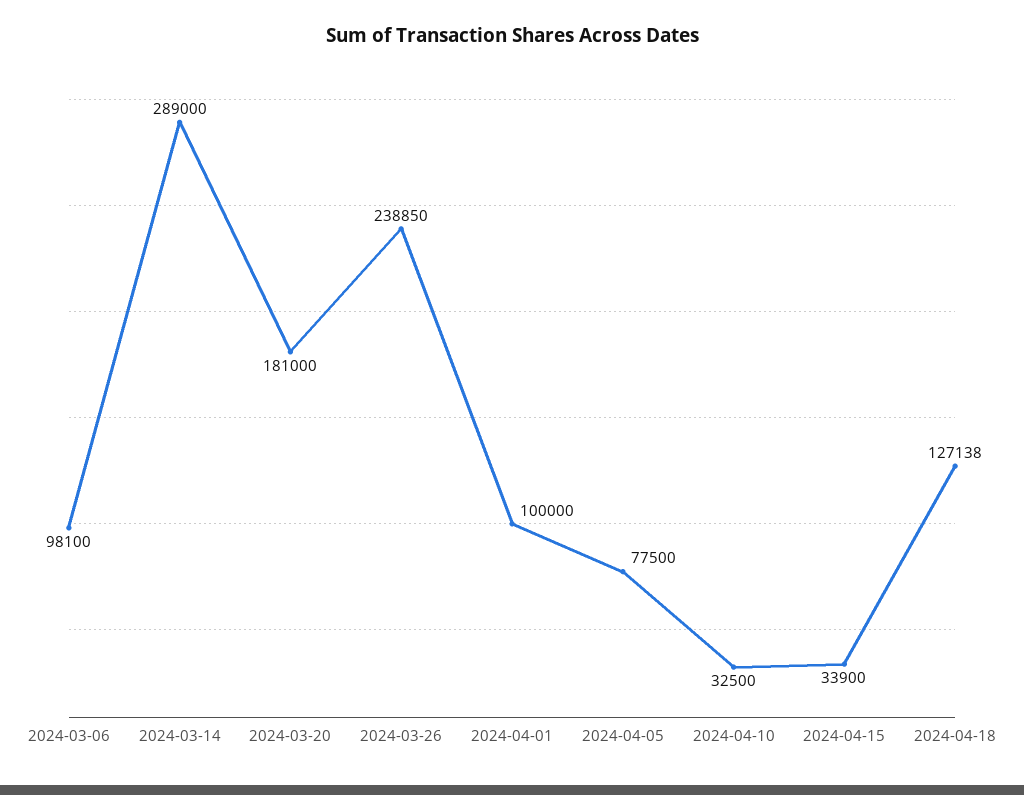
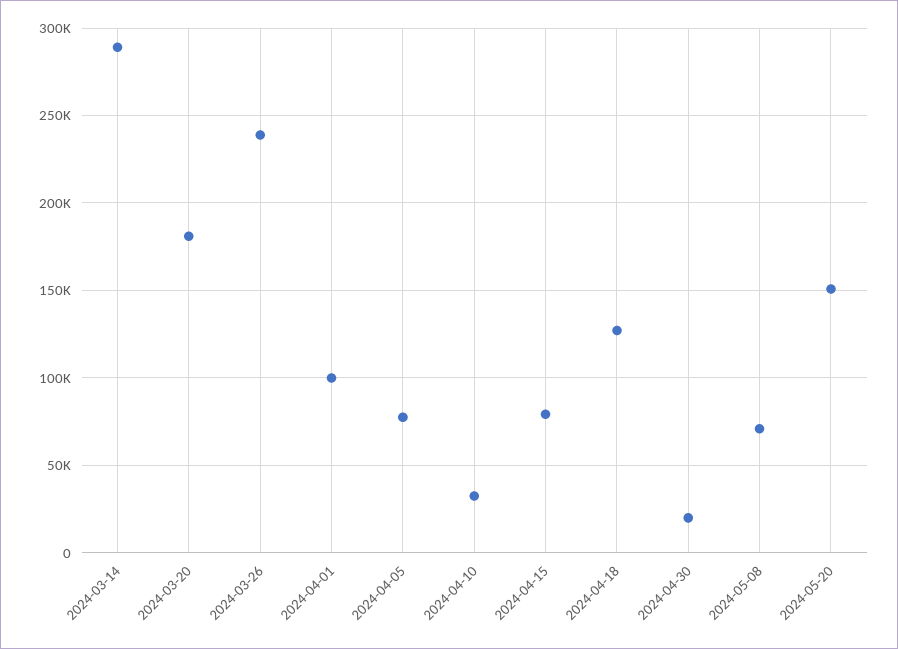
2024-03-06: 98100 -> none
2024-04-15: 33900 -> 80000
2024-04-30: none -> 20000
2024-05-08: none -> 70000
2024-05-20: none -> 150000

